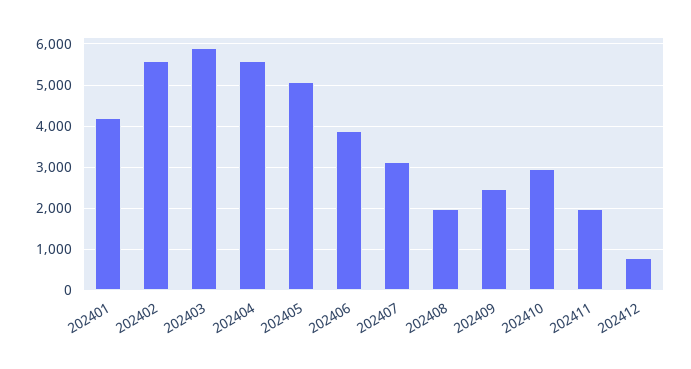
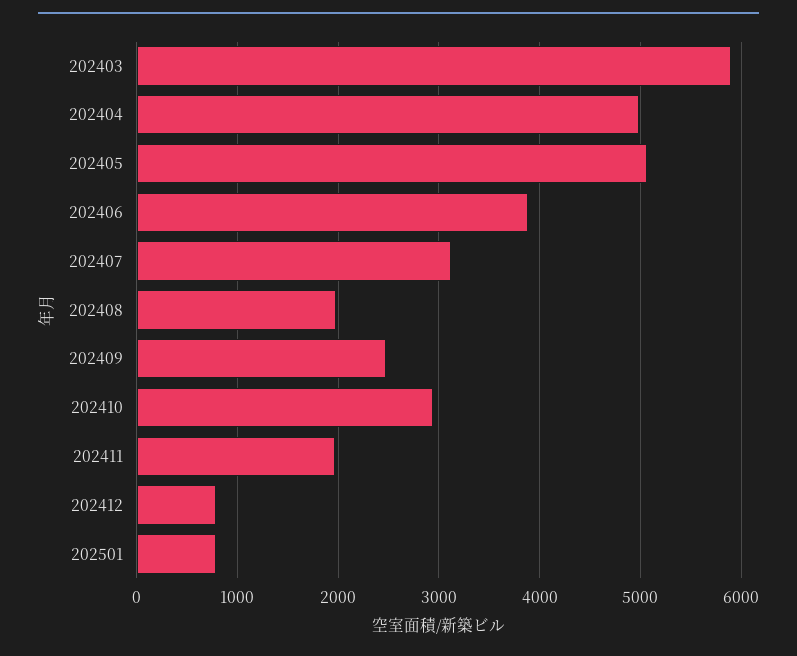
202401: 4200 -> none
202402: 5600 -> none
202404: 5600 -> 5000
202501: none -> 800

